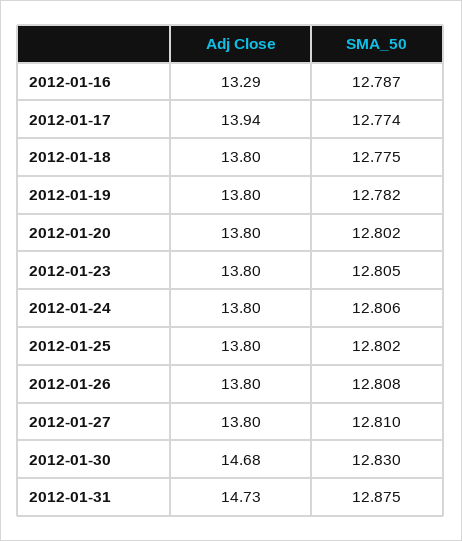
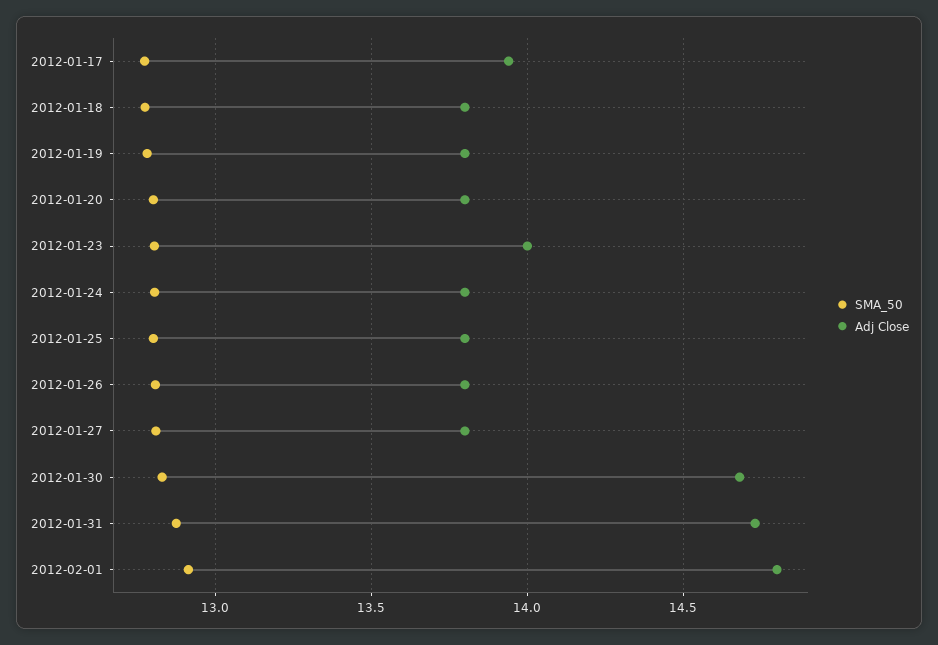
Adj Close, 2012-01-16: 13.29 -> none
SMA_50, 2012-01-16: 12.787 -> none
Adj Close, 2012-01-23: 13.8 -> 14
SMA_50, 2012-02-01: none -> 12.9
Adj Close, 2012-02-01: none -> 14.8

